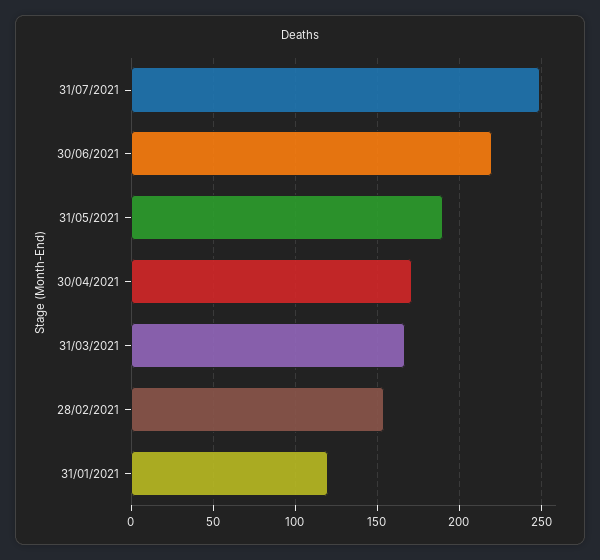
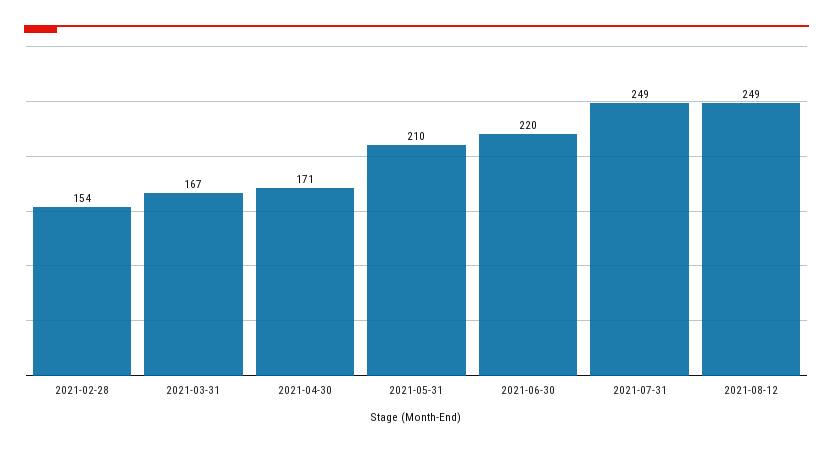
31/05/2021: 190 -> 210
31/01/2021: 120 -> none
2021-08-12: none -> 249

